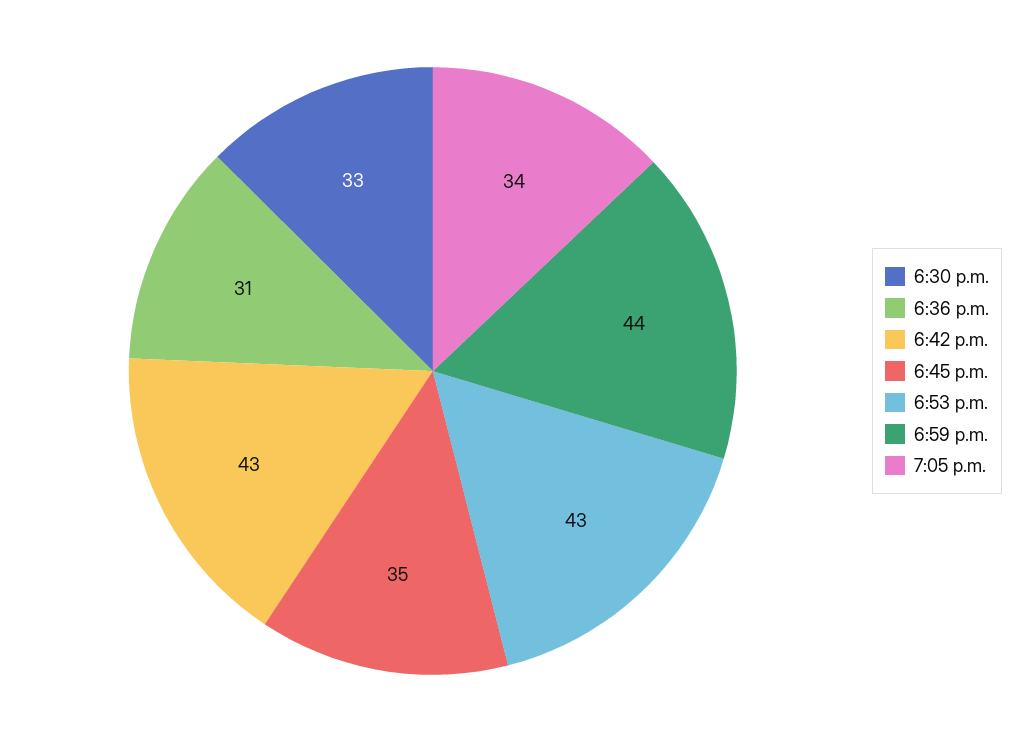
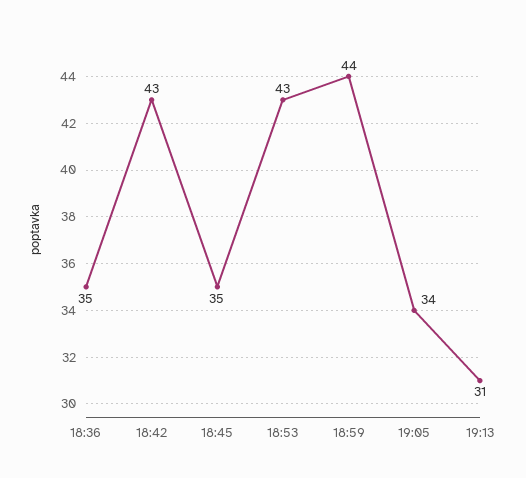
6:30 p.m.: 33 -> none
6:36 p.m.: 31 -> 35
19:13: none -> 31

